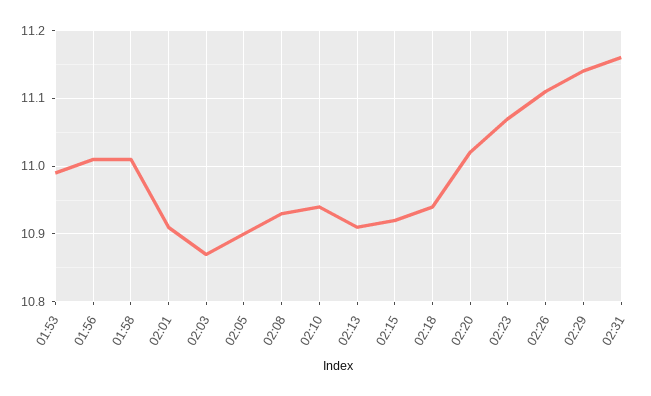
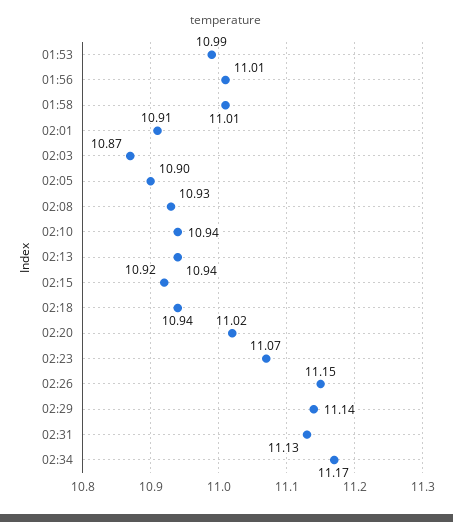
02:13: 10.91 -> 10.94
02:26: 11.11 -> 11.15
02:31: 11.16 -> 11.13
02:34: none -> 11.17

